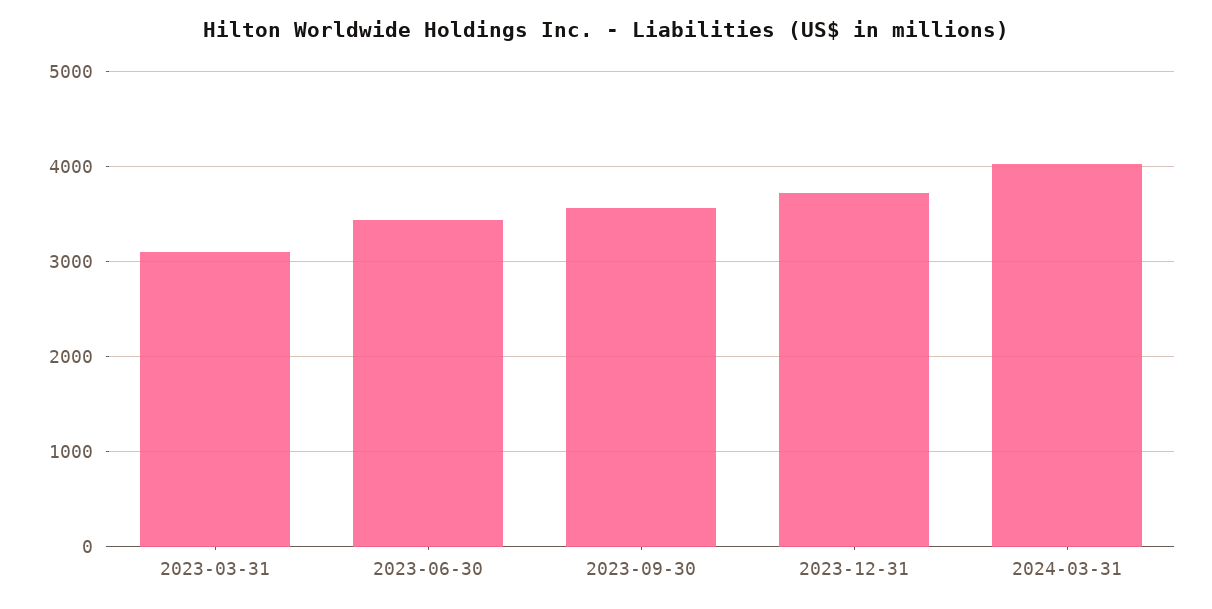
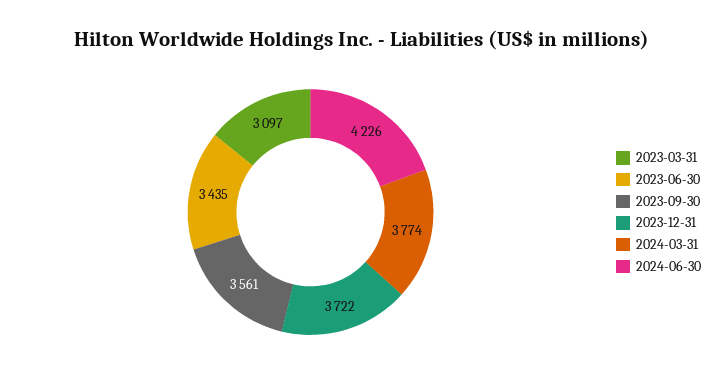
2024-03-31: 4000 -> 3774
2024-06-30: none -> 4226

